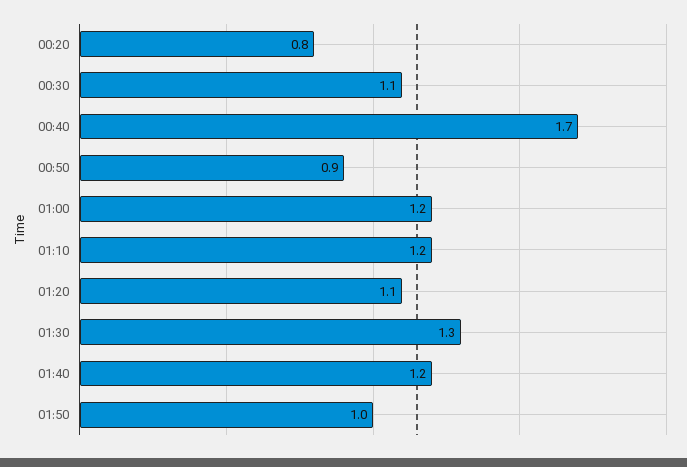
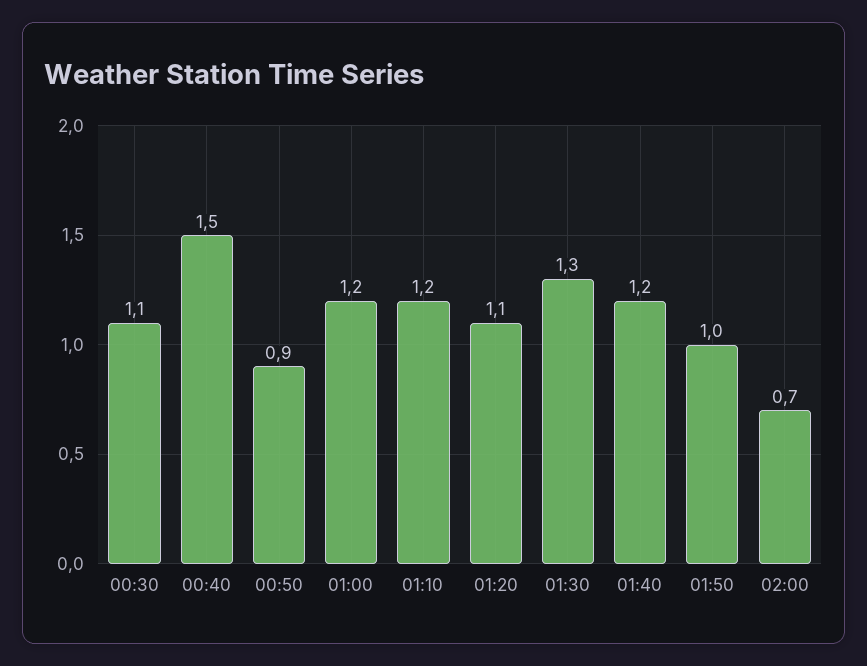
00:20: 0.8 -> none
00:40: 1.7 -> 1.5
02:00: none -> 0.7

